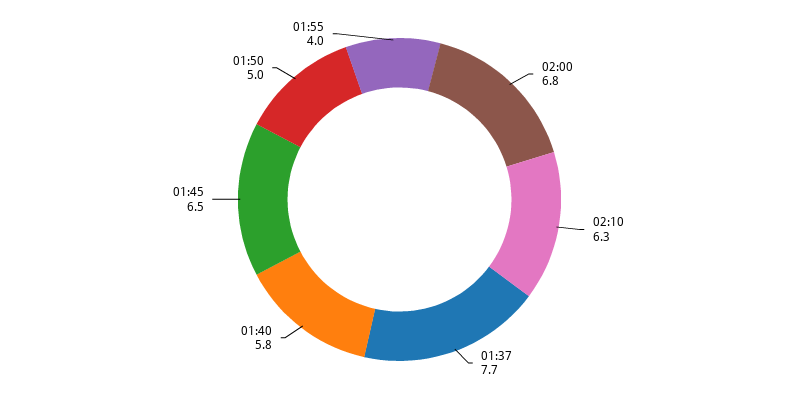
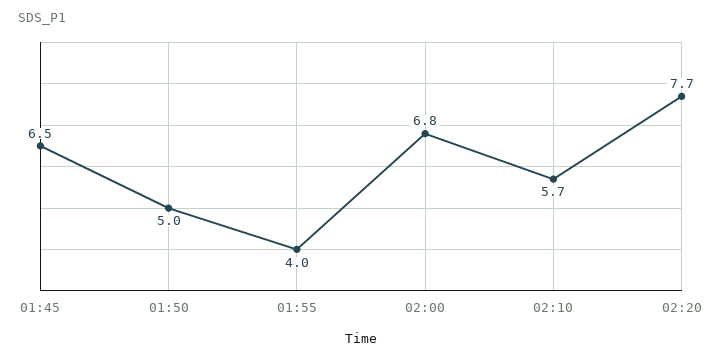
02:10: 6.3 -> 5.7
01:37: 7.7 -> none
01:40: 5.8 -> none
02:20: none -> 7.7

